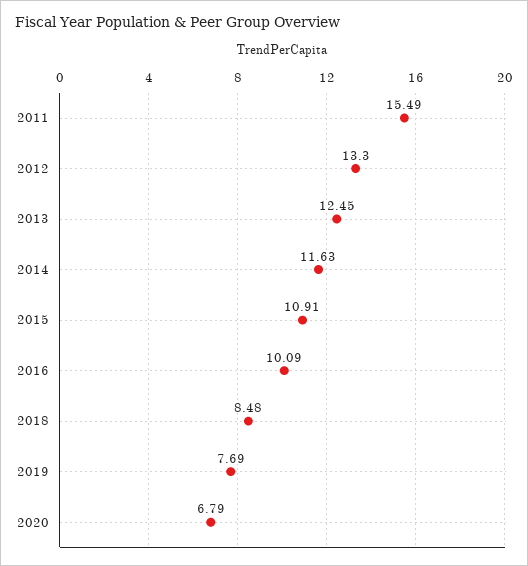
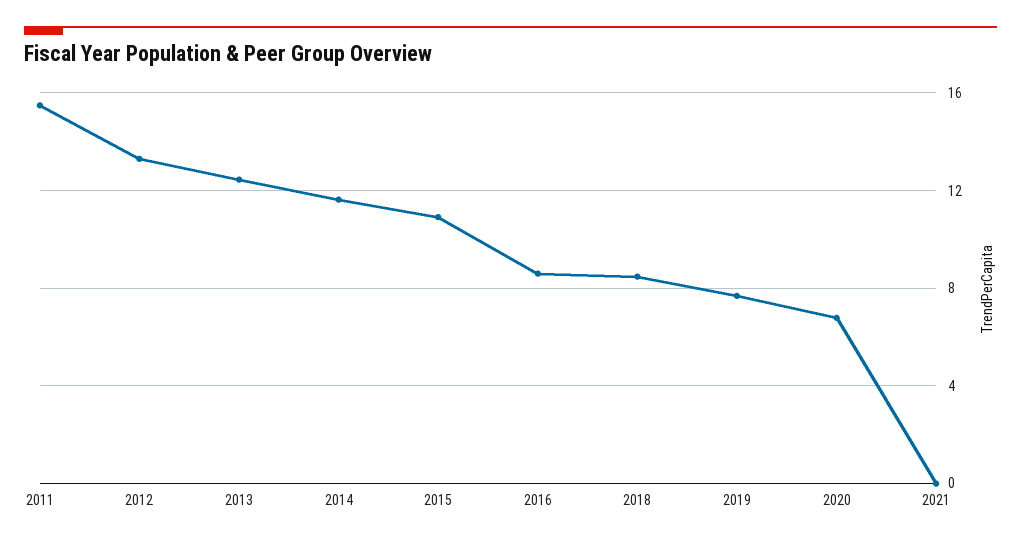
2016: 10.09 -> 8.5
2021: none -> 0

